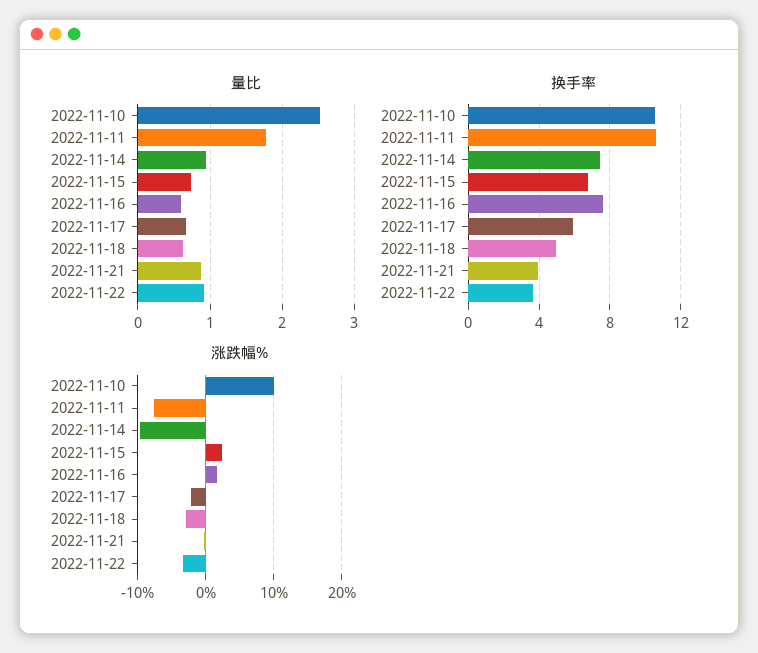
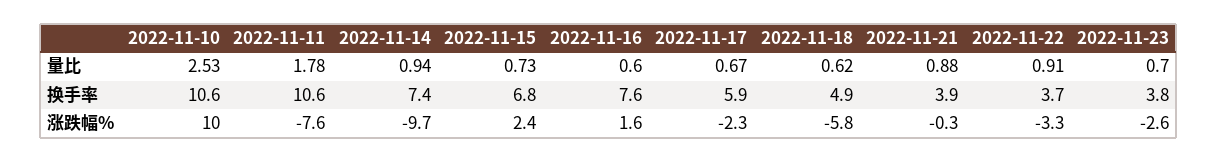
涨跌幅%, 2022-11-18: -3 -> -5.8
量比, 2022-11-23: none -> 0.7
换手率, 2022-11-23: none -> 3.8
涨跌幅%, 2022-11-23: none -> -2.6

